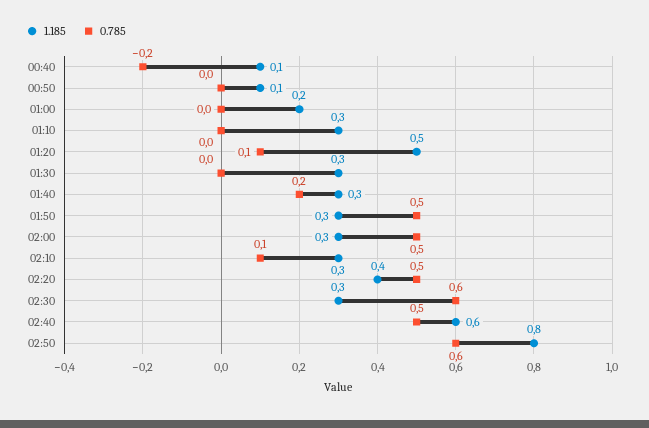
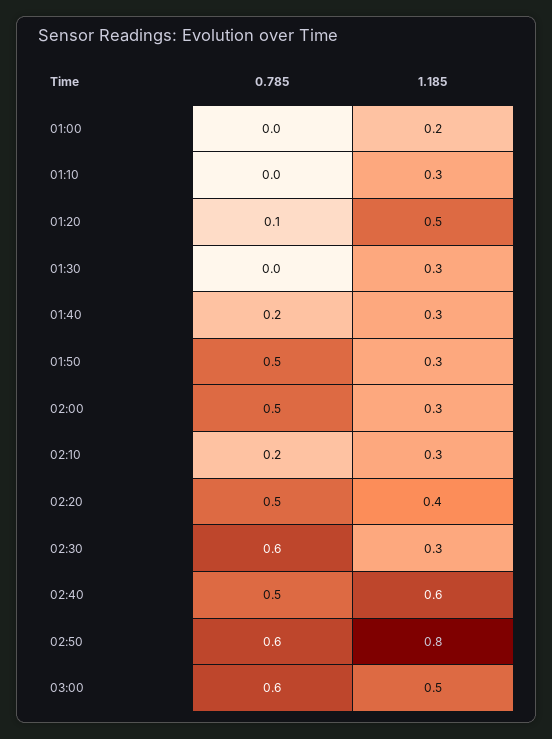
1.185, 00:40: 0.1 -> none
0.785, 00:40: -0.2 -> none
1.185, 00:50: 0.1 -> none
0.785, 00:50: 0 -> none
0.785, 02:10: 0.1 -> 0.2
0.785, 03:00: none -> 0.6
1.185, 03:00: none -> 0.5

